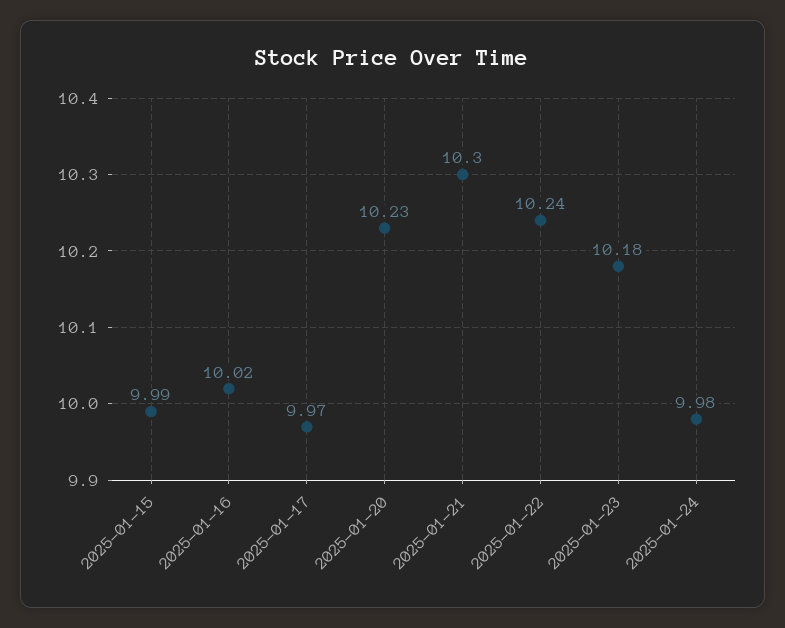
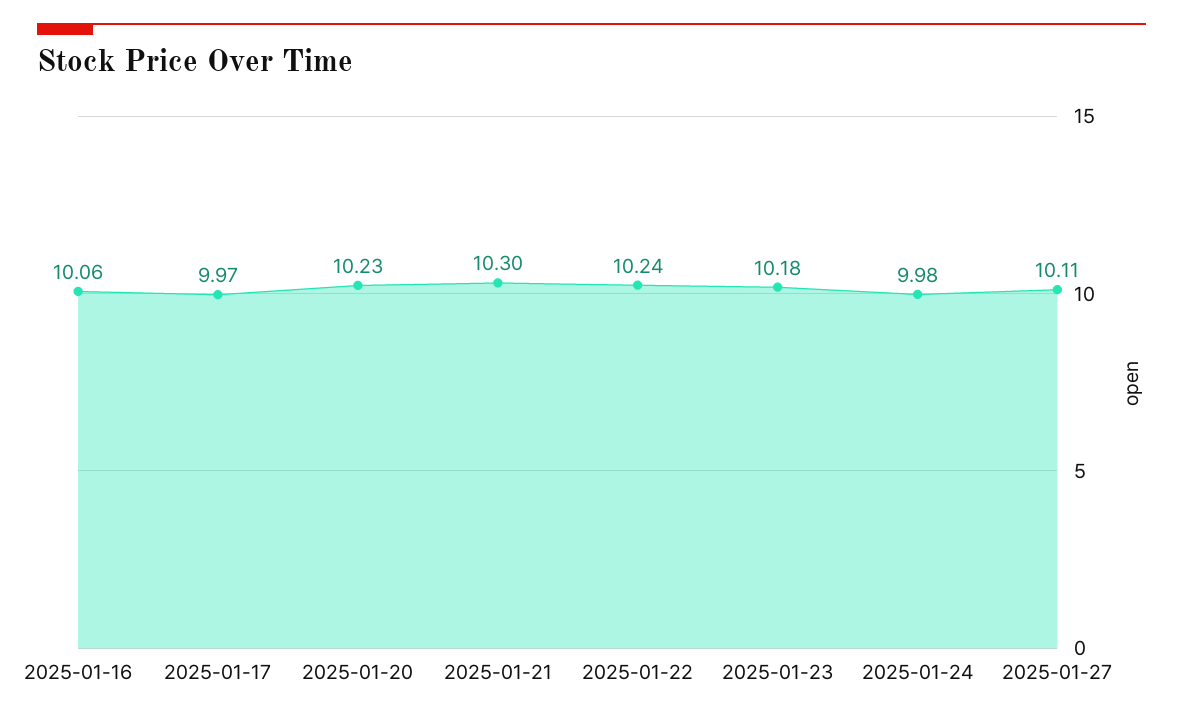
2025-01-15: 9.99 -> none
2025-01-16: 10.02 -> 10.06
2025-01-27: none -> 10.11

